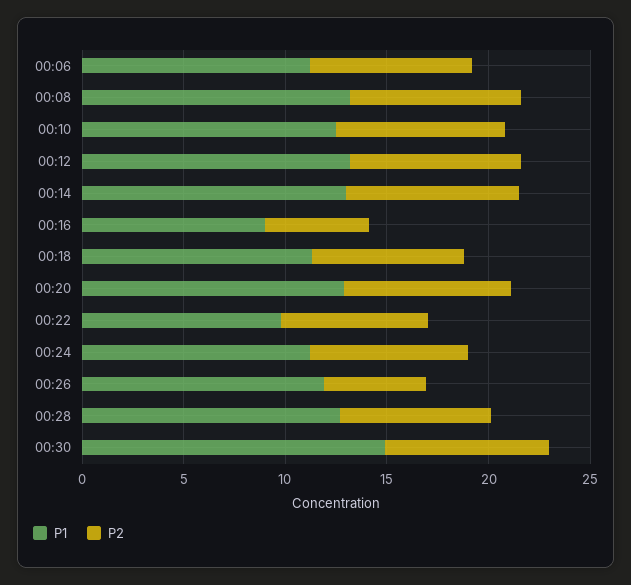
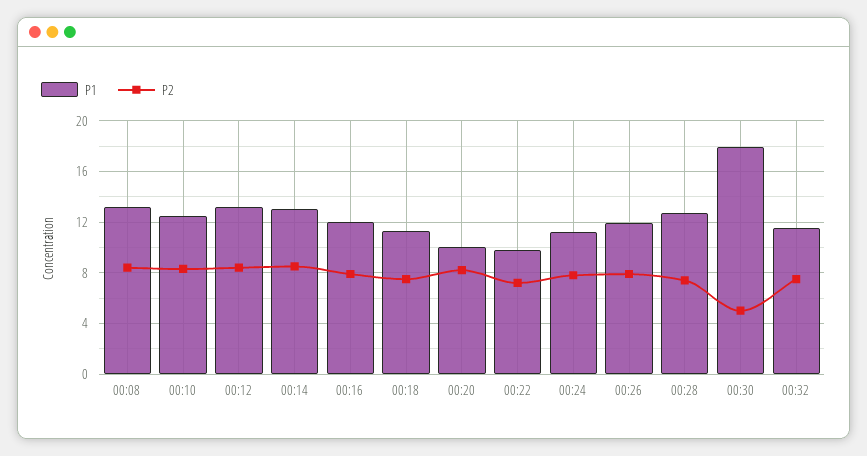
P1, 00:06: 11 -> none
P2, 00:06: 8 -> none
P1, 00:16: 9 -> 12
P2, 00:16: 5 -> 8
P1, 00:20: 13 -> 10
P2, 00:26: 5 -> 8
P1, 00:30: 15 -> 18
P2, 00:30: 8 -> 5
P1, 00:32: none -> 11.5
P2, 00:32: none -> 7.5

